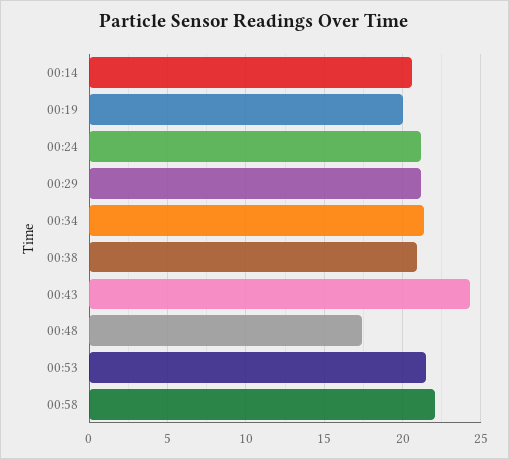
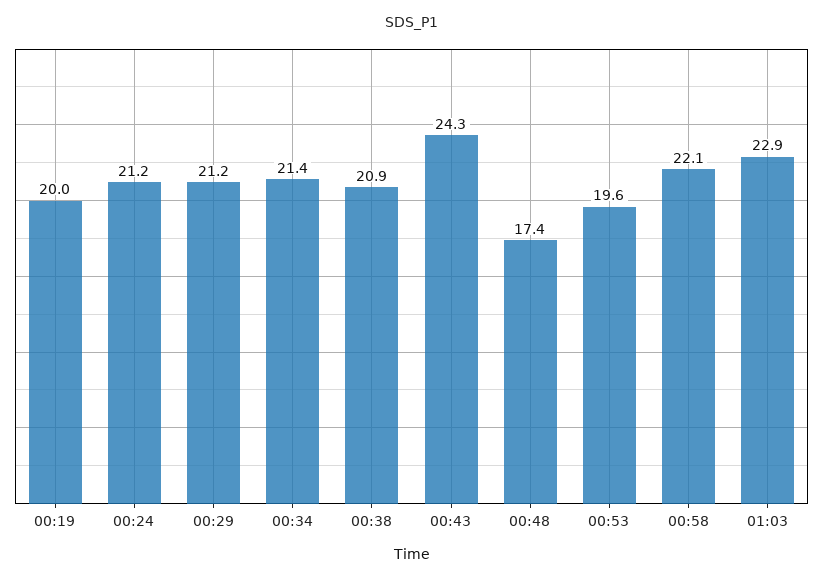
00:14: 20.5 -> none
00:53: 21.5 -> 19.6
01:03: none -> 22.9

